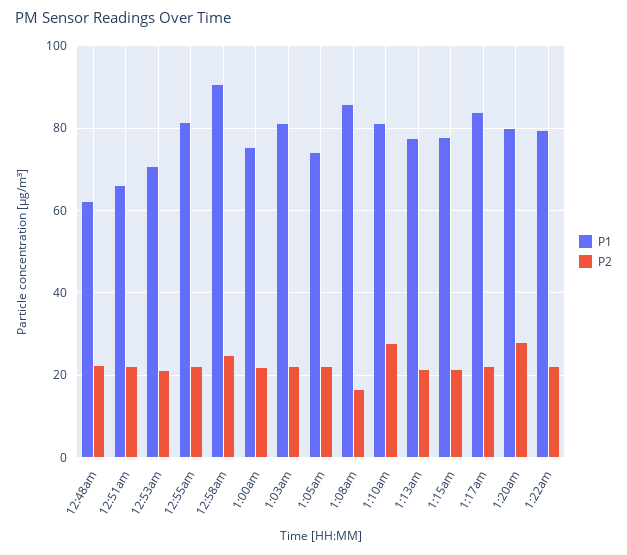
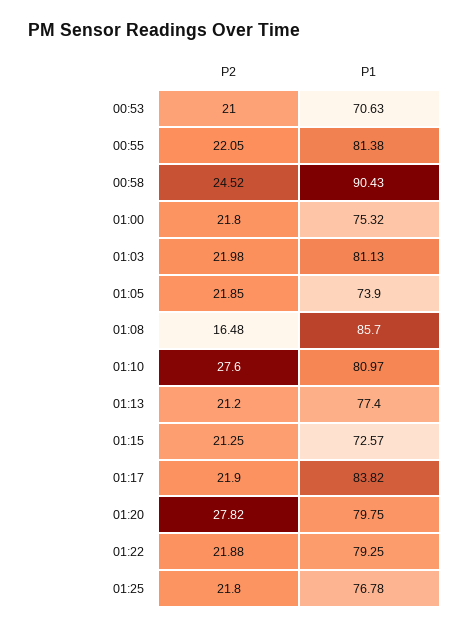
P1, 12:48am: 62 -> none
P2, 12:48am: 22 -> none
P1, 12:51am: 66 -> none
P2, 12:51am: 22 -> none
P1, 1:15am: 78 -> 72.57
P2, 01:25: none -> 21.8
P1, 01:25: none -> 76.78

